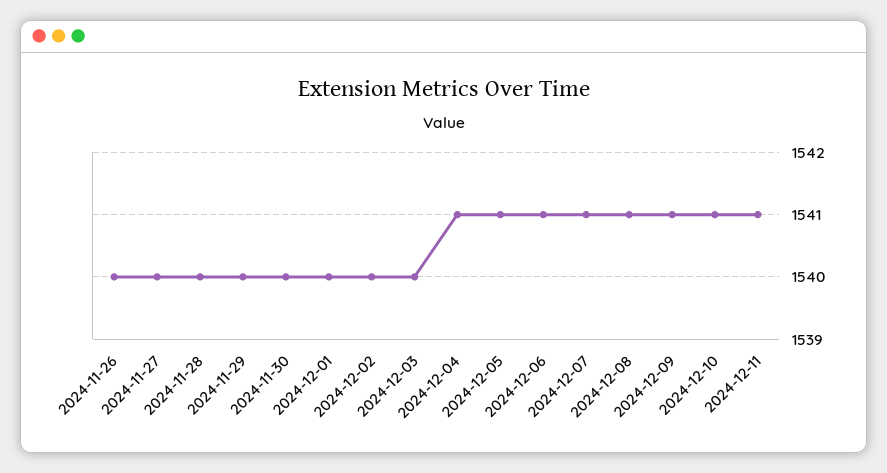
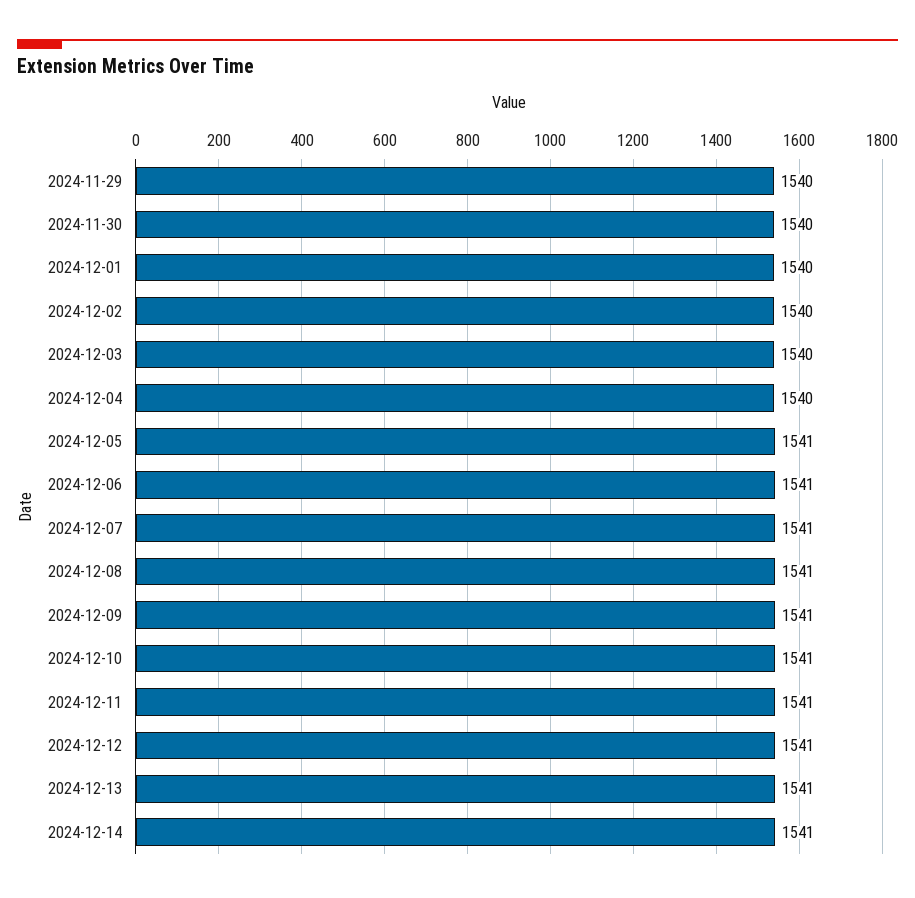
2024-11-26: 1540 -> none
2024-11-27: 1540 -> none
2024-11-28: 1540 -> none
2024-12-04: 1541 -> 1540
2024-12-12: none -> 1541
2024-12-13: none -> 1541
2024-12-14: none -> 1541

